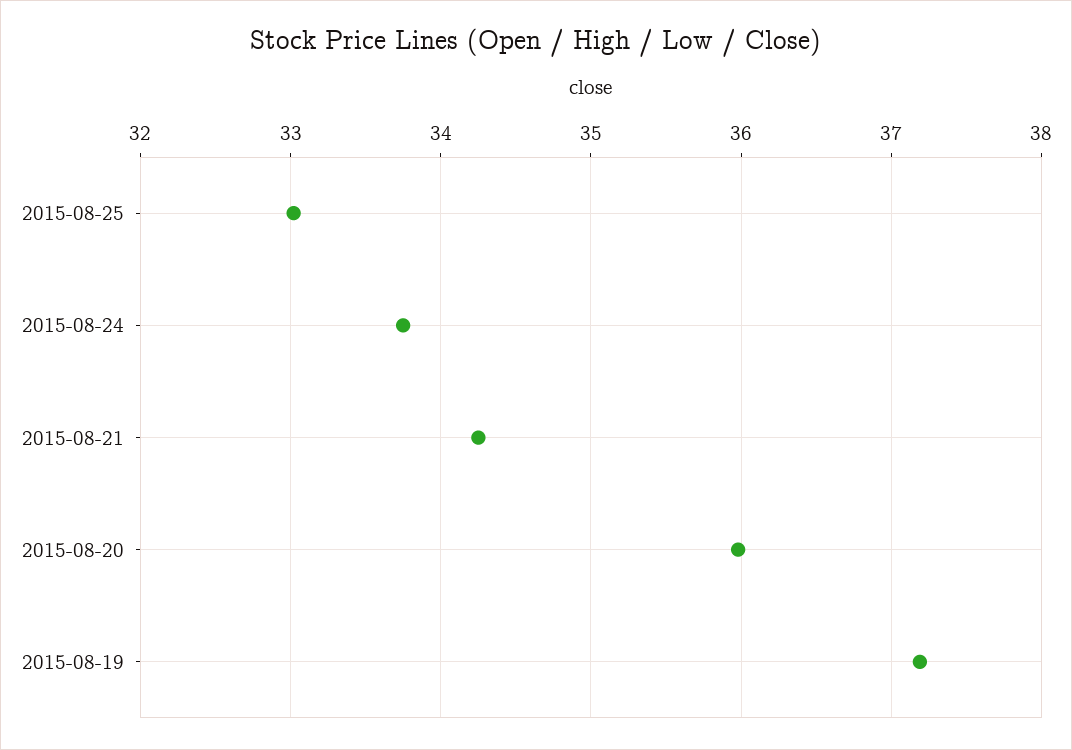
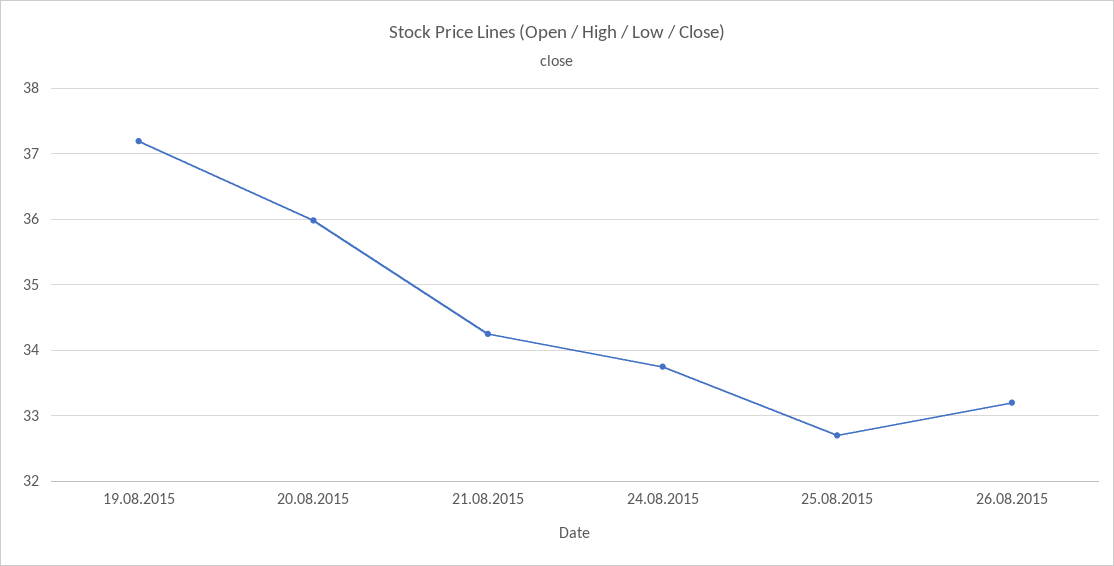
2015-08-25: 33 -> 32.7
26.08.2015: none -> 33.2

